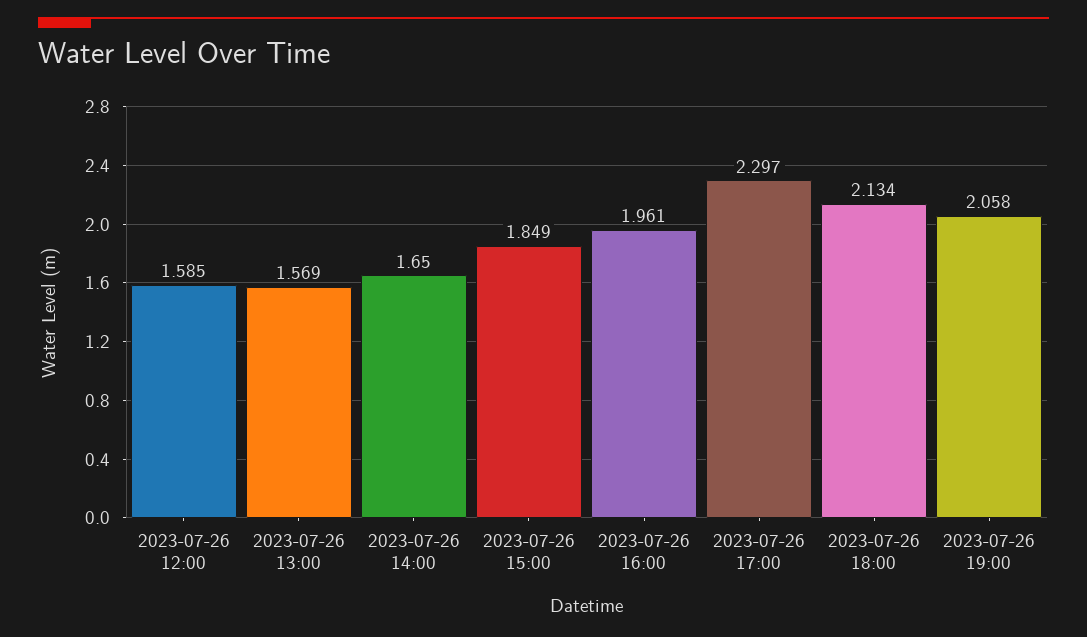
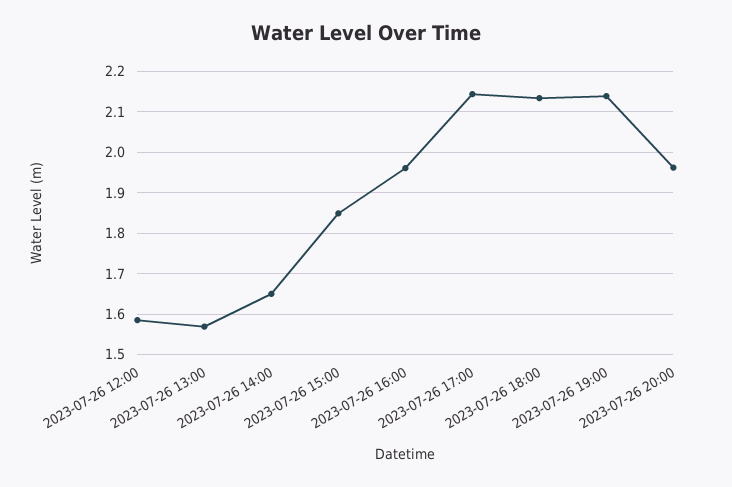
2023-07-26 17:00: 2.297 -> 2.14
2023-07-26 19:00: 2.058 -> 2.14
2023-07-26 20:00: none -> 1.96

